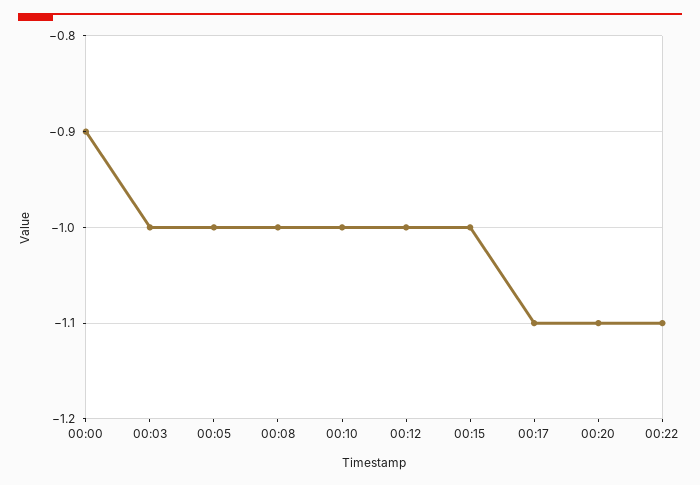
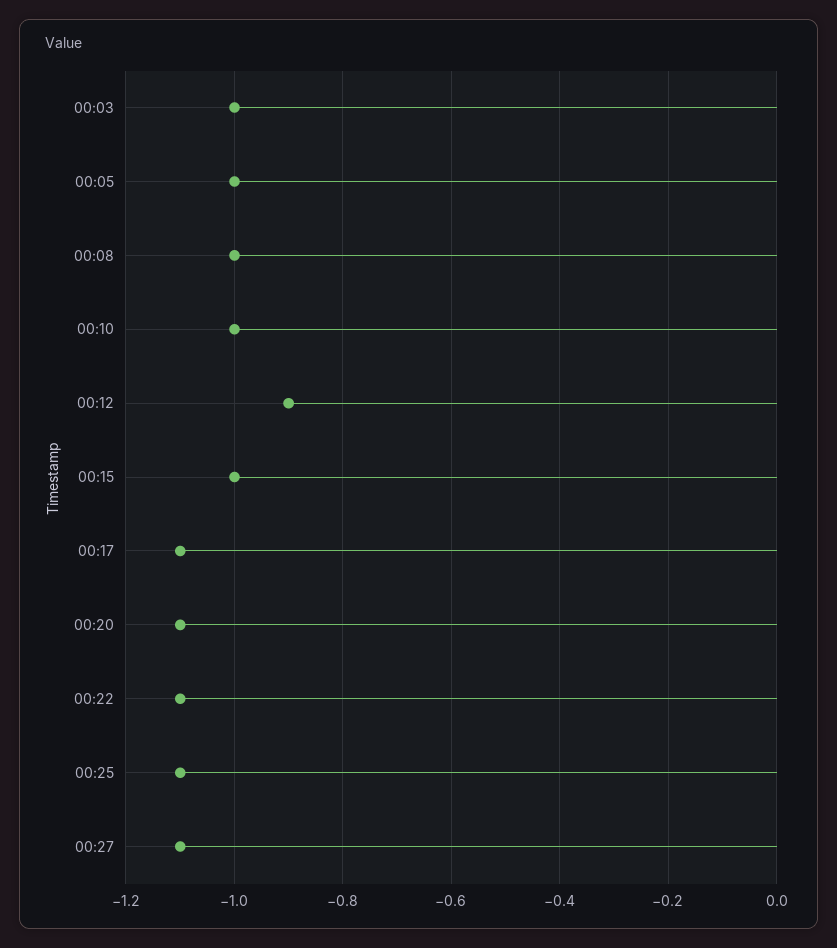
00:00: -0.9 -> none
00:12: -1 -> -0.9
00:25: none -> -1.1
00:27: none -> -1.1

